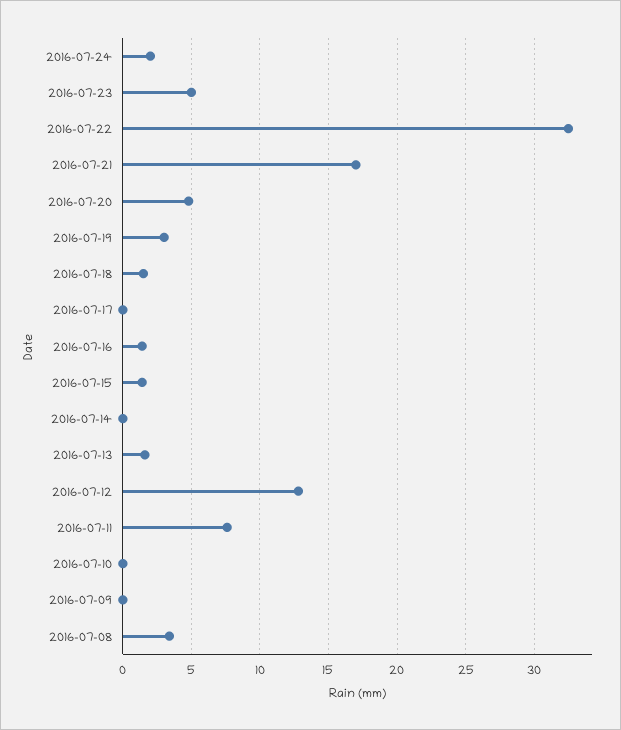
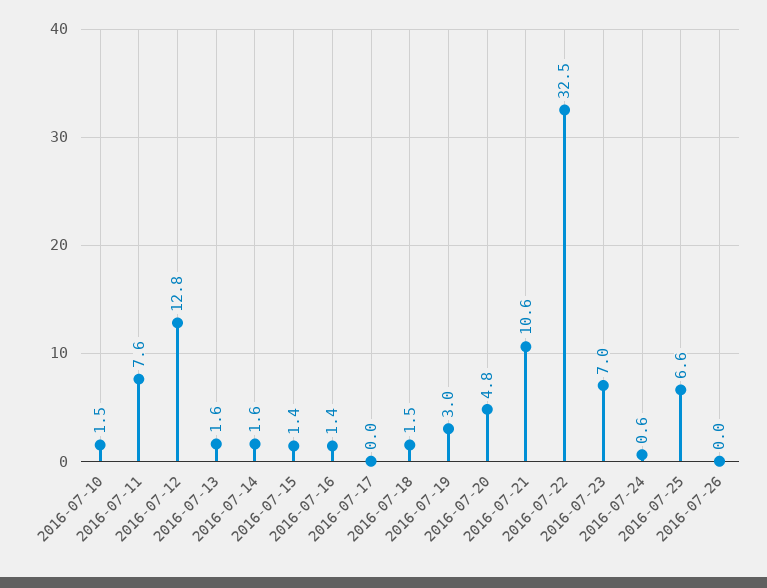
2016-07-24: 2 -> 0.6
2016-07-23: 5 -> 7
2016-07-21: 17 -> 10.6
2016-07-14: 0 -> 1.6
2016-07-10: 0 -> 1.5
2016-07-09: 0 -> none
2016-07-08: 3.5 -> none
2016-07-25: none -> 6.6
2016-07-26: none -> 0

